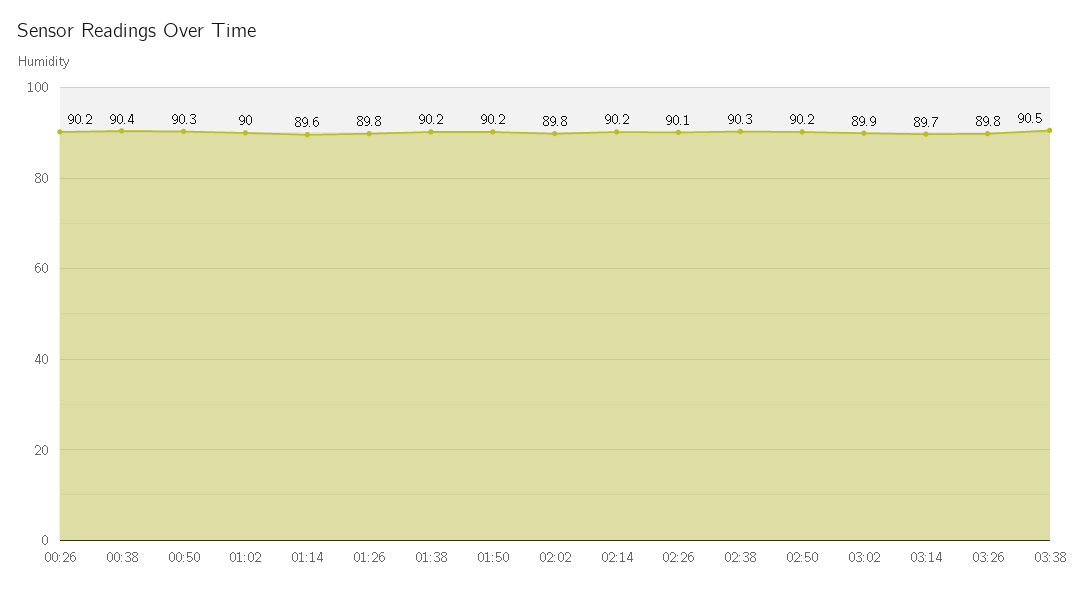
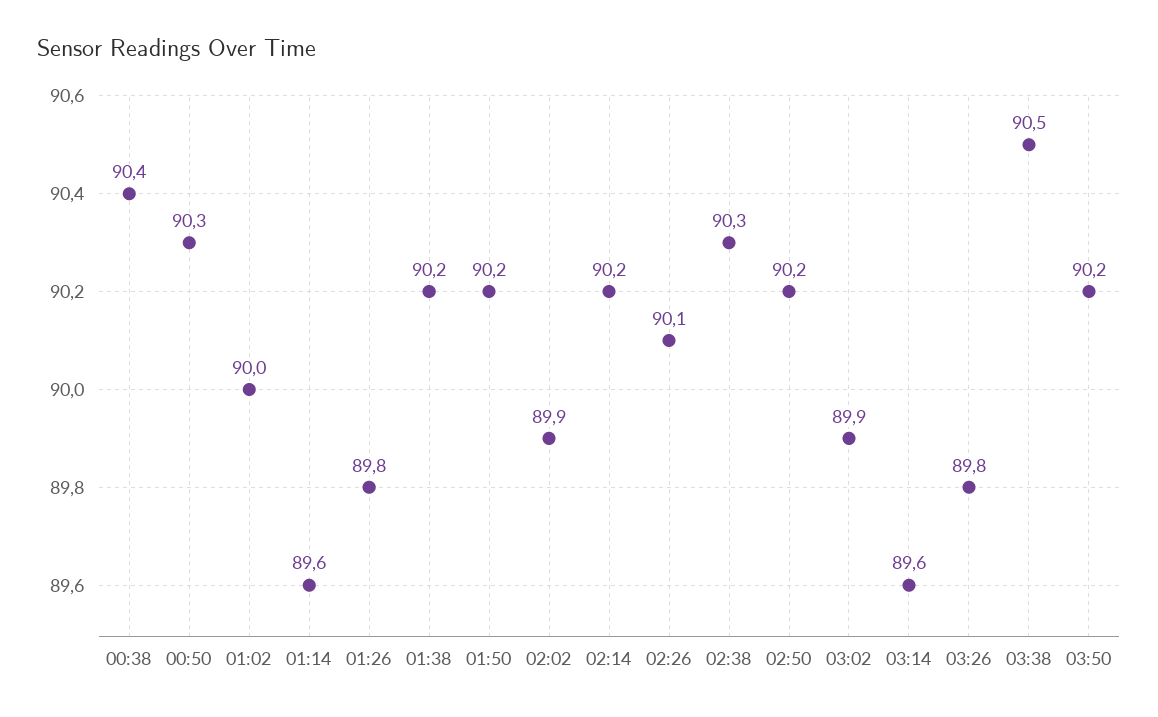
00:26: 90.2 -> none
02:02: 89.8 -> 89.9
03:14: 89.7 -> 89.6
03:50: none -> 90.2

